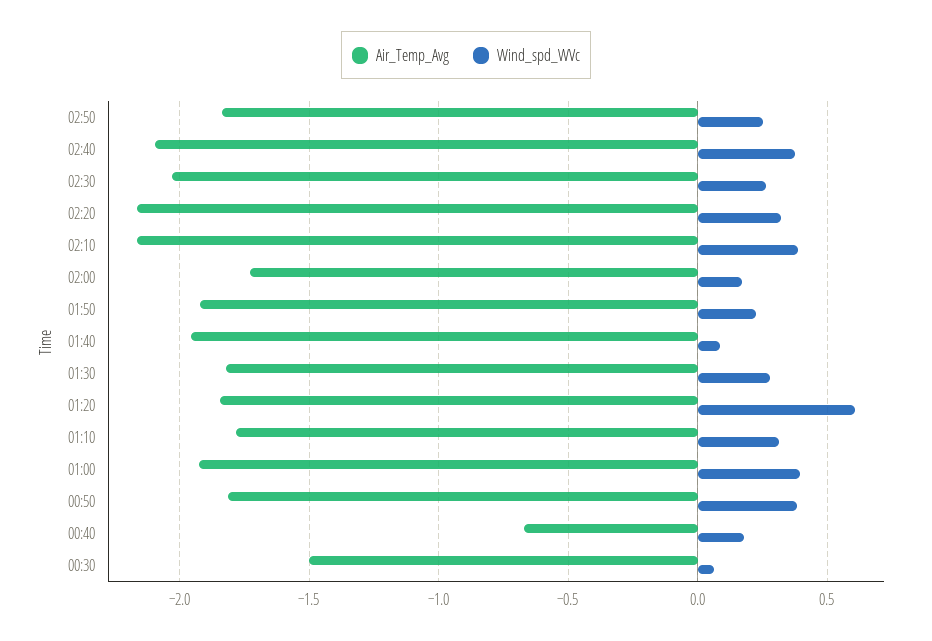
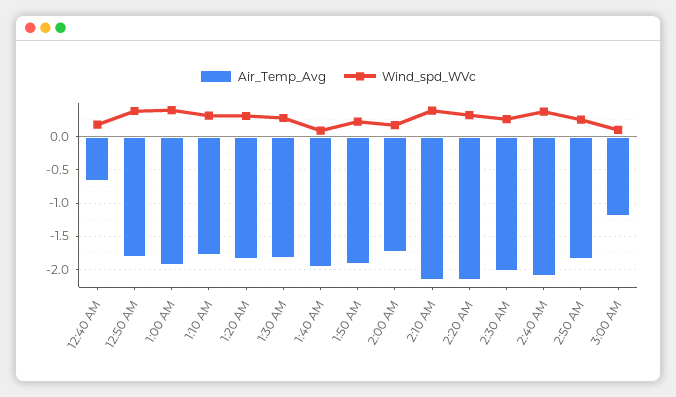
Wind_spd_WVc, 01:20: 0.6 -> 0.3
Air_Temp_Avg, 00:30: -1.5 -> none
Wind_spd_WVc, 00:30: 0.05 -> none
Air_Temp_Avg, 3:00 AM: none -> -1.2
Wind_spd_WVc, 3:00 AM: none -> 0.1

